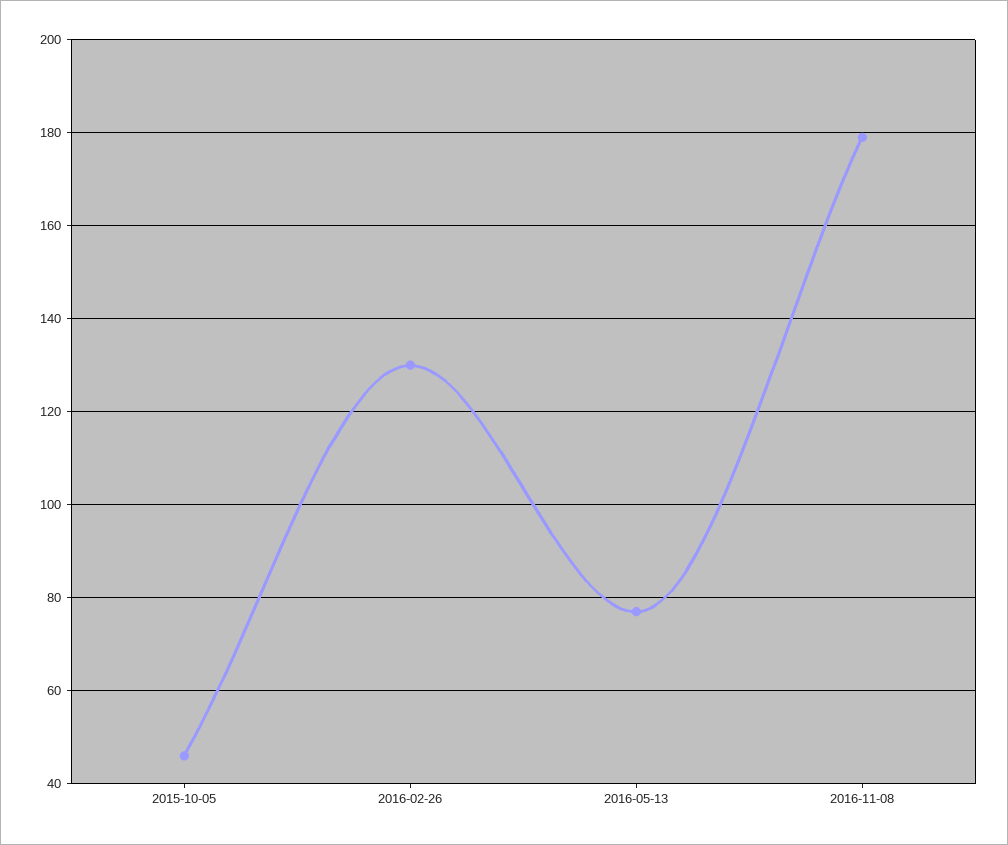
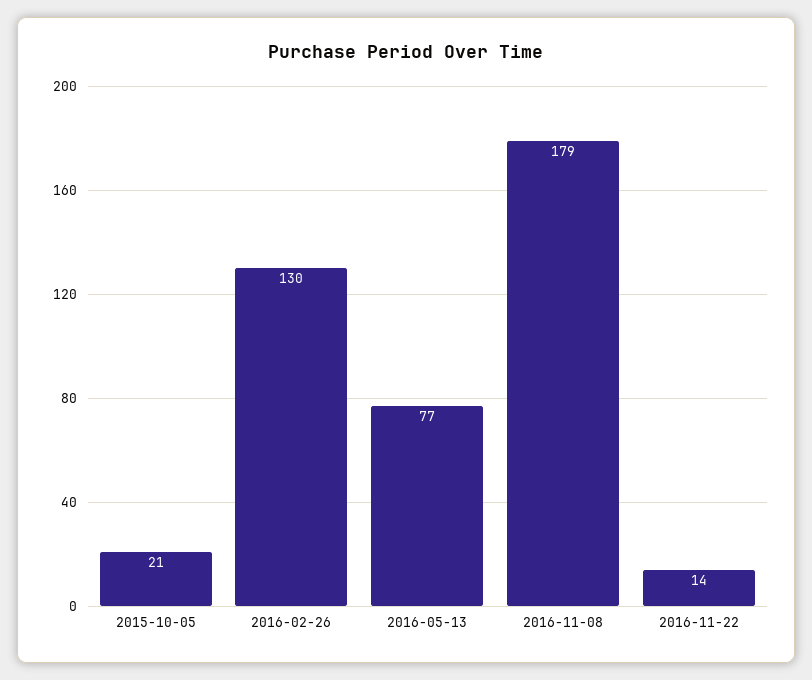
2015-10-05: 45 -> 21
2016-11-22: none -> 14

